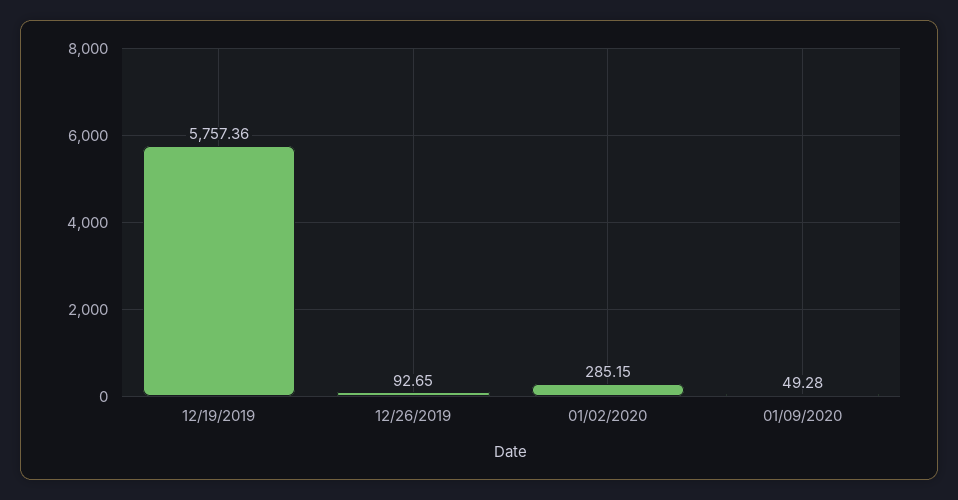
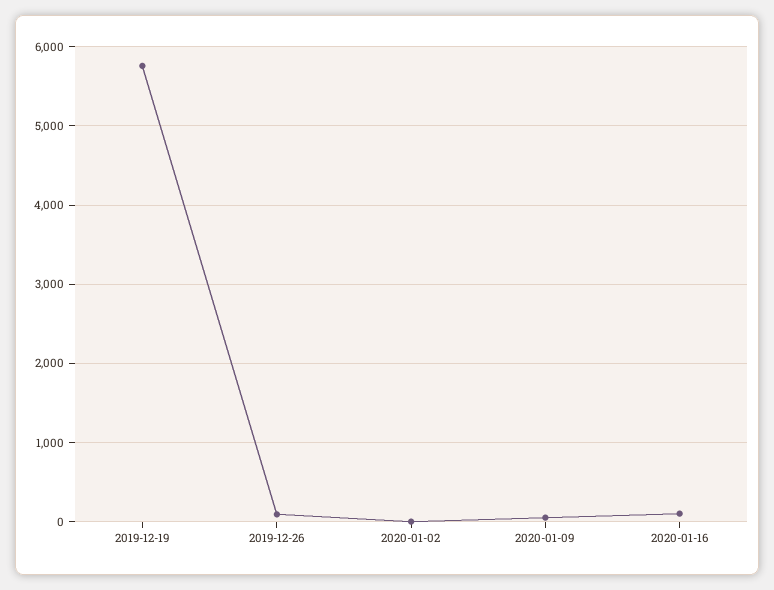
01/02/2020: 285.15 -> 0
2020-01-16: none -> 100

